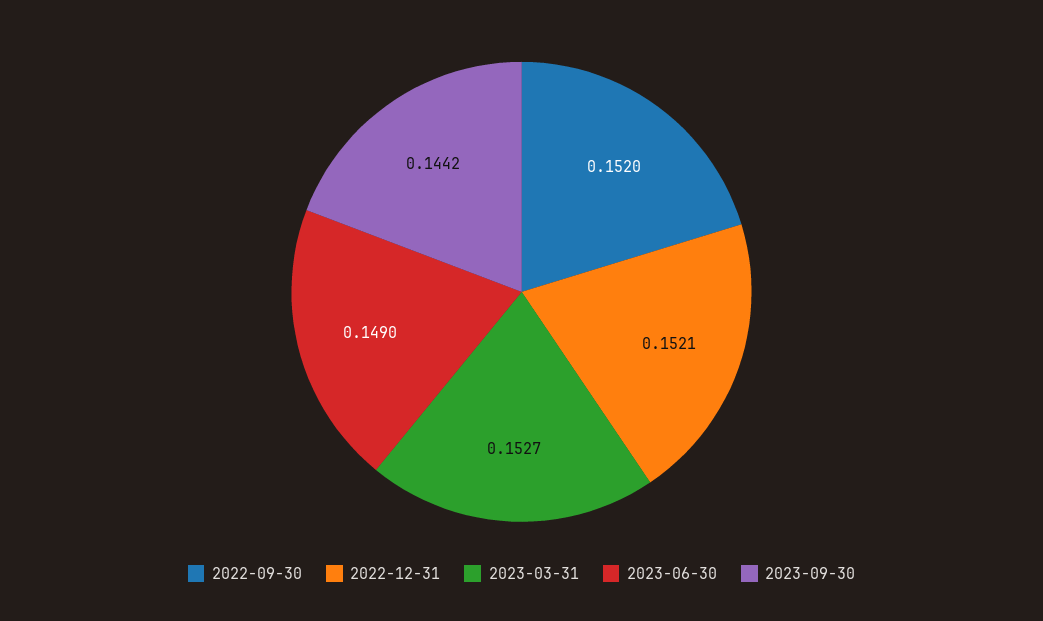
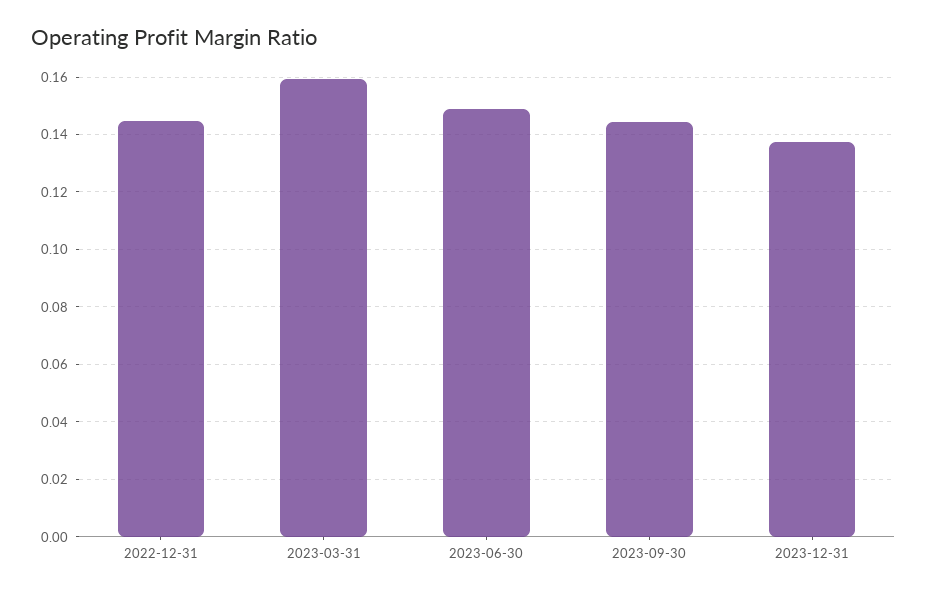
2022-09-30: 0.152 -> none
2022-12-31: 0.1521 -> 0.145
2023-03-31: 0.1527 -> 0.16
2023-12-31: none -> 0.1375

